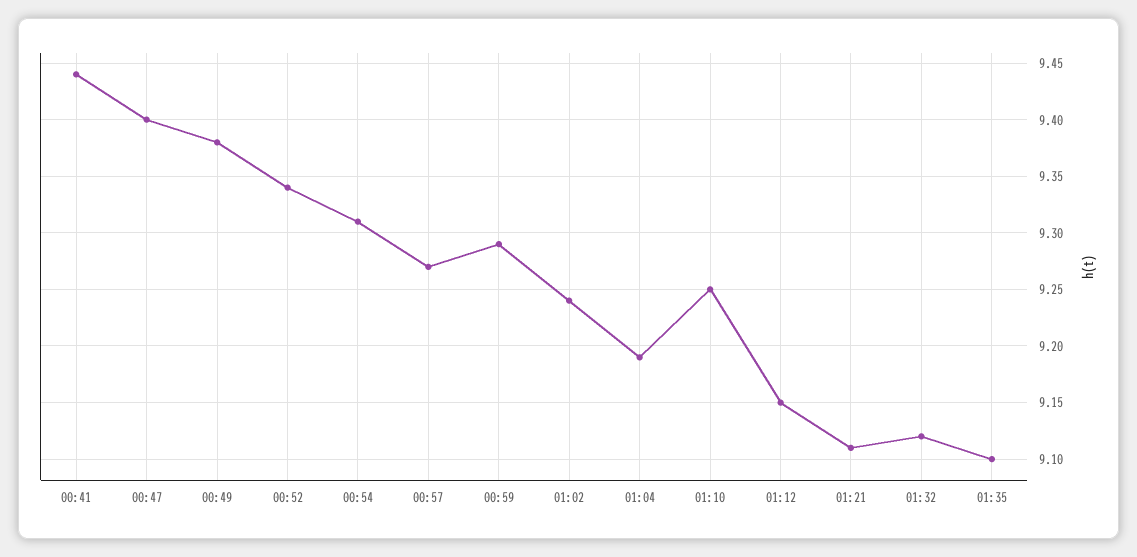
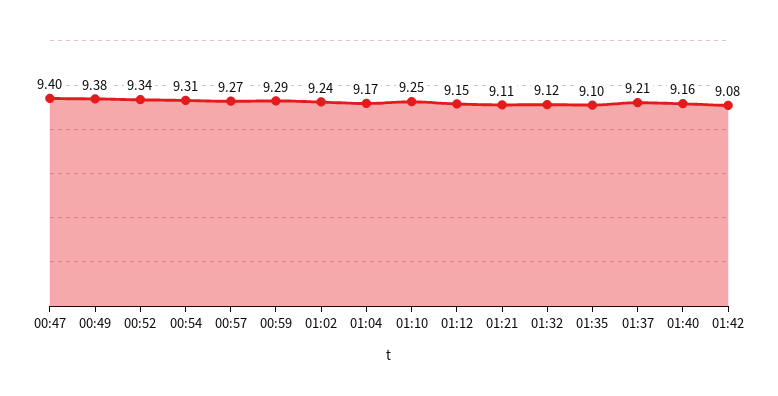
00:41: 9.44 -> none
01:04: 9.19 -> 9.17
01:37: none -> 9.21
01:40: none -> 9.16
01:42: none -> 9.08

